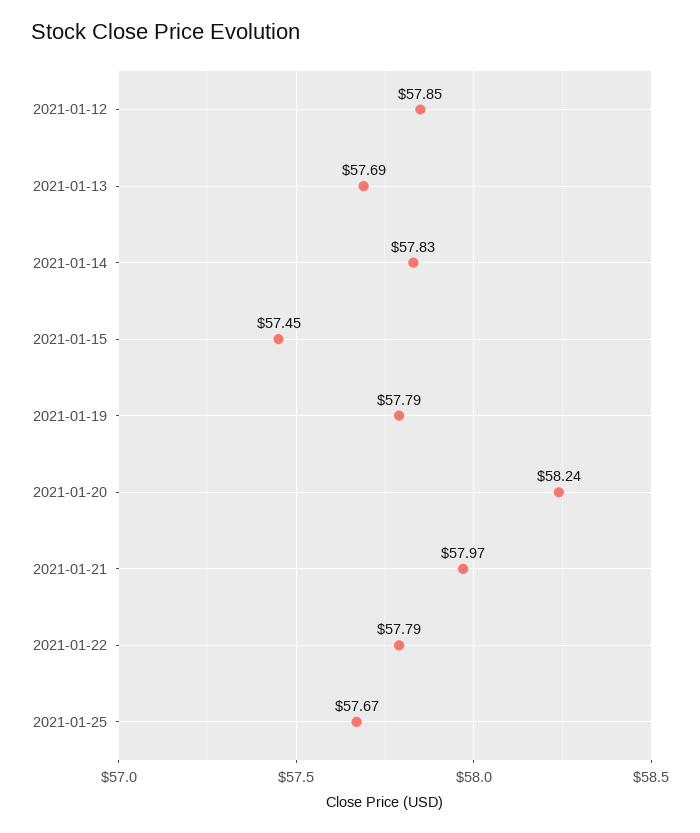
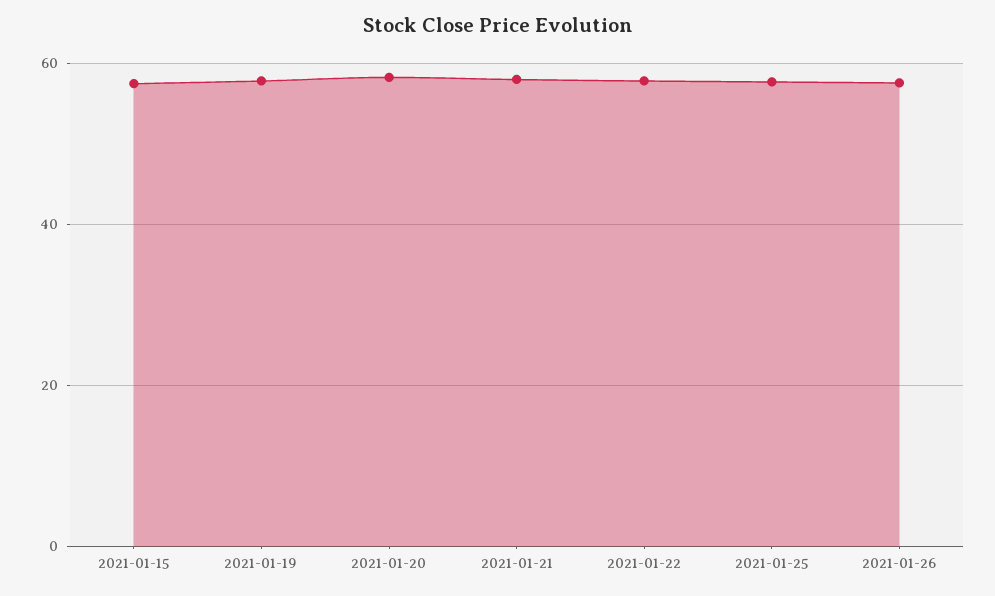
2021-01-12: 57.85 -> none
2021-01-13: 57.69 -> none
2021-01-14: 57.83 -> none
2021-01-26: none -> 58

